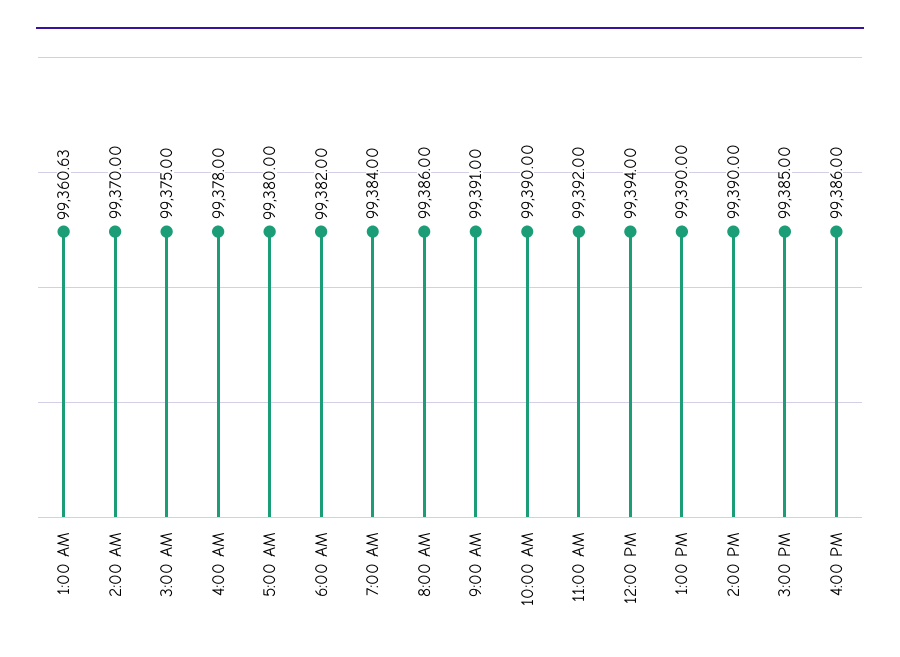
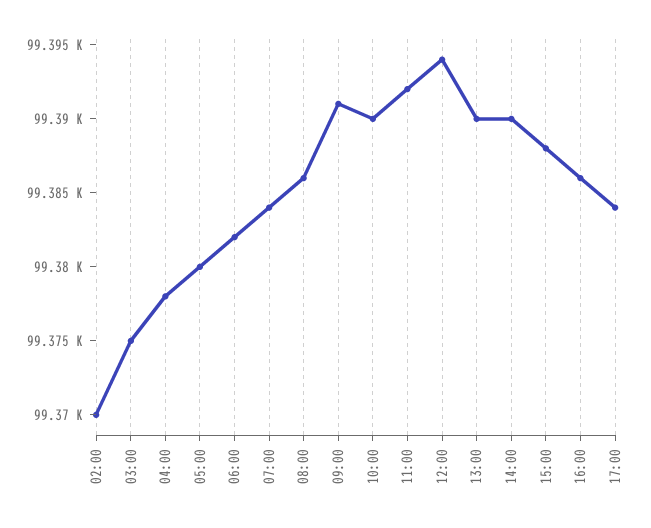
1:00 AM: 99360.63 -> none
3:00 PM: 99385 -> 99388
17:00: none -> 99384

